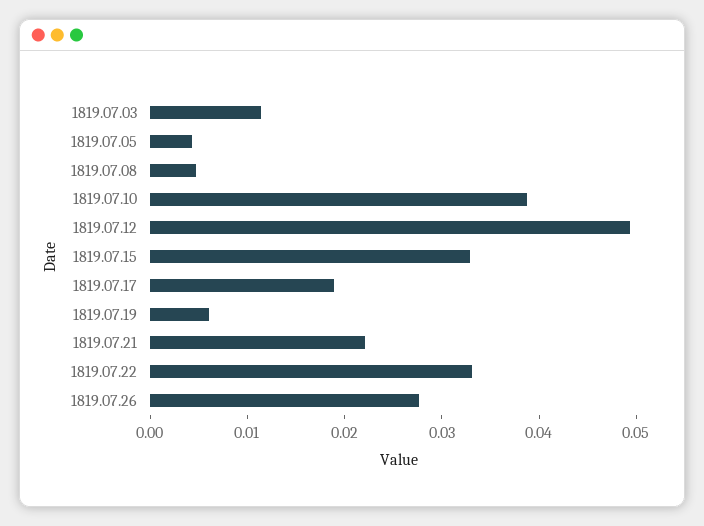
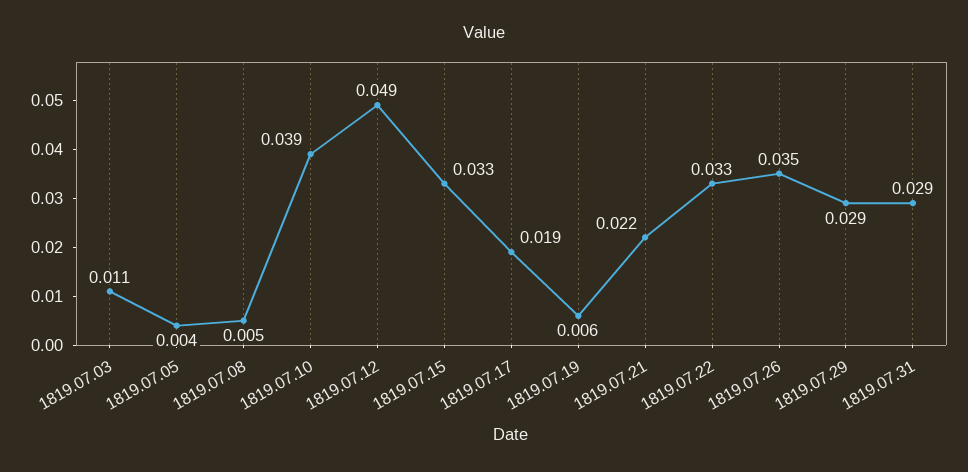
1819.07.26: 0.028 -> 0.035
1819.07.29: none -> 0.029
1819.07.31: none -> 0.029

